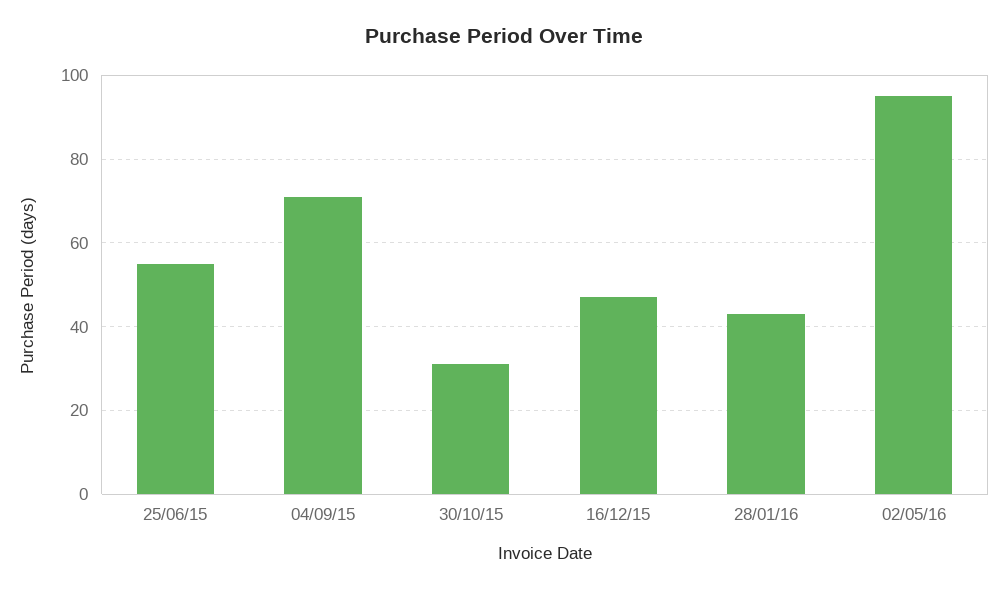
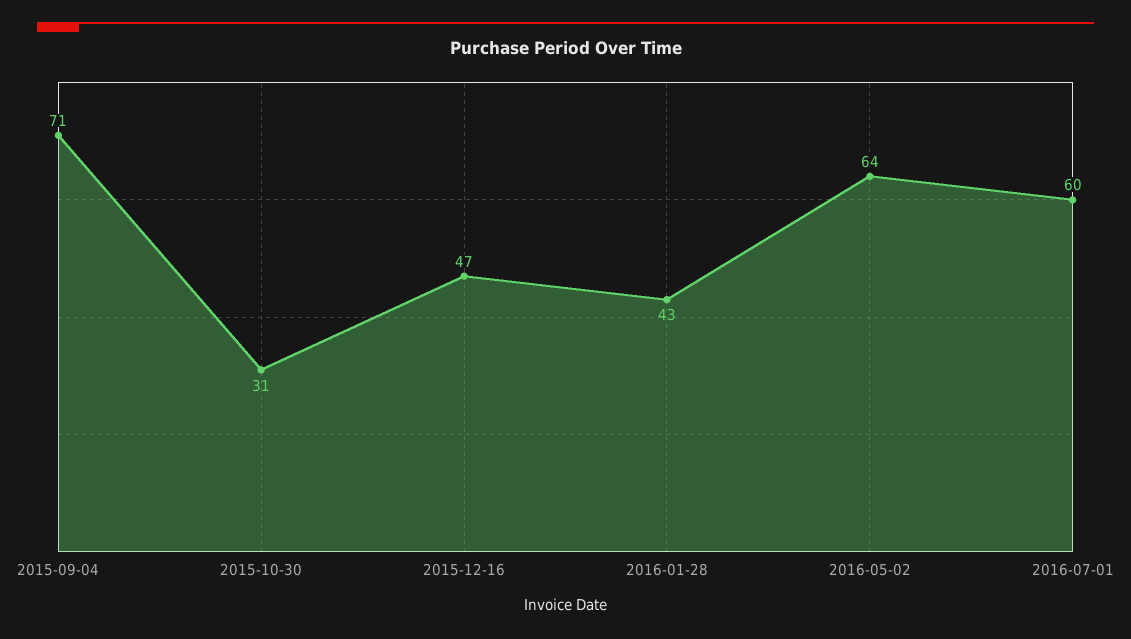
25/06/15: 55 -> none
02/05/16: 95 -> 64
2016-07-01: none -> 60

